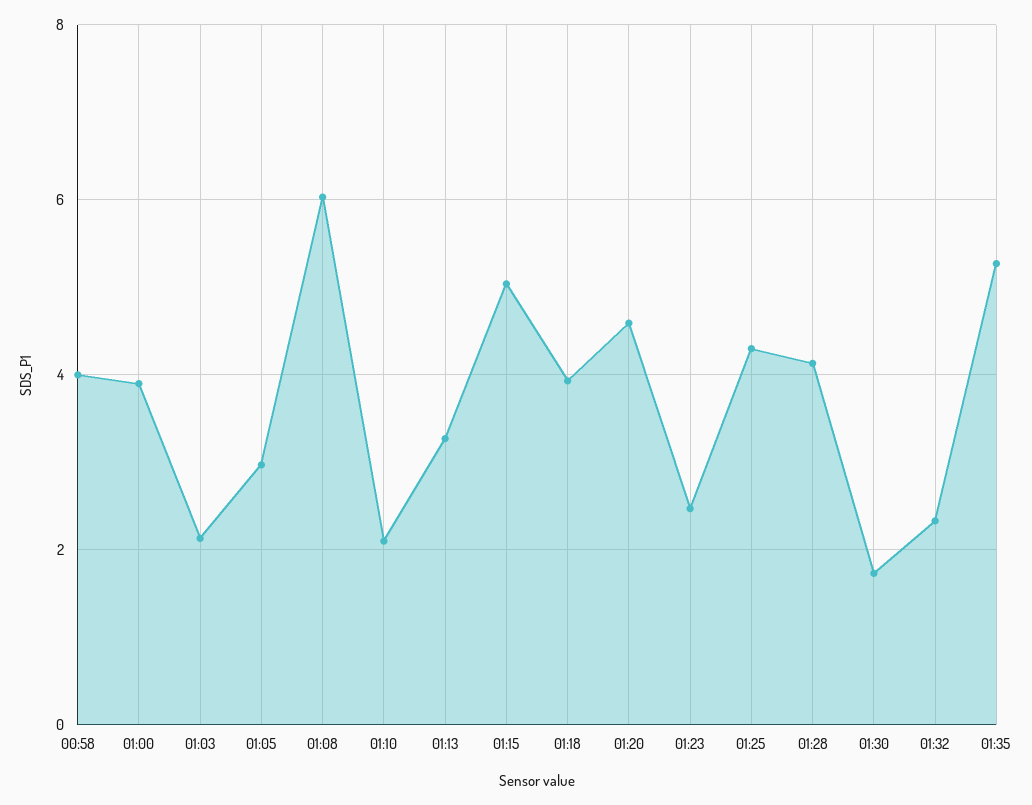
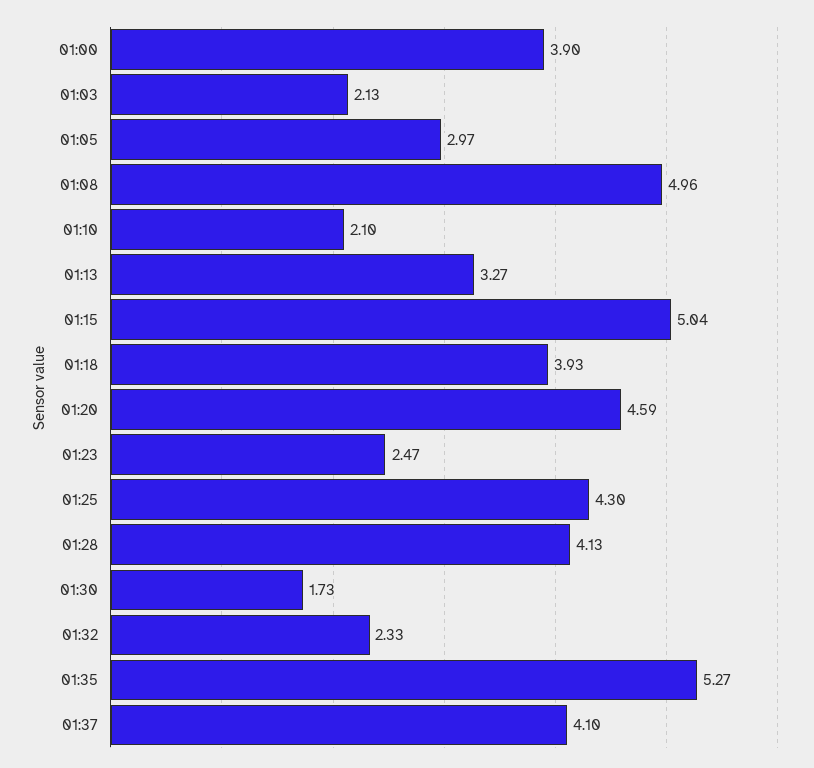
00:58: 4 -> none
01:08: 6 -> 4.96
01:37: none -> 4.1

